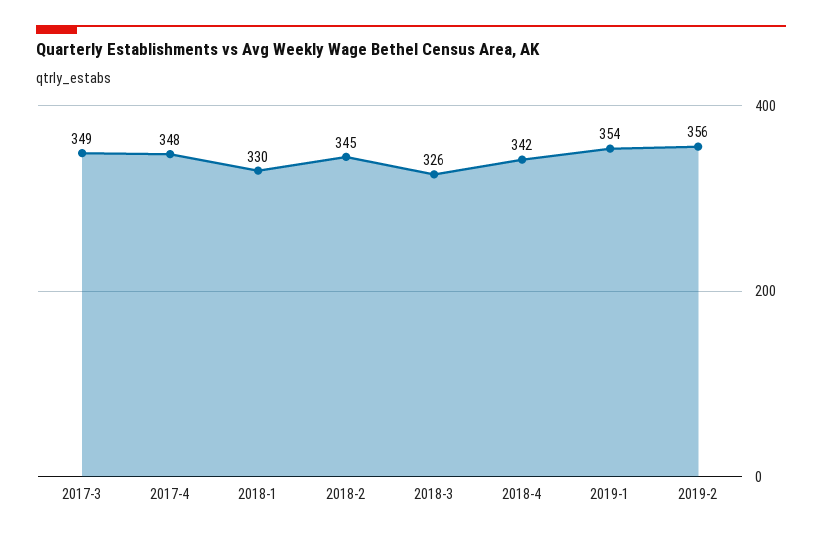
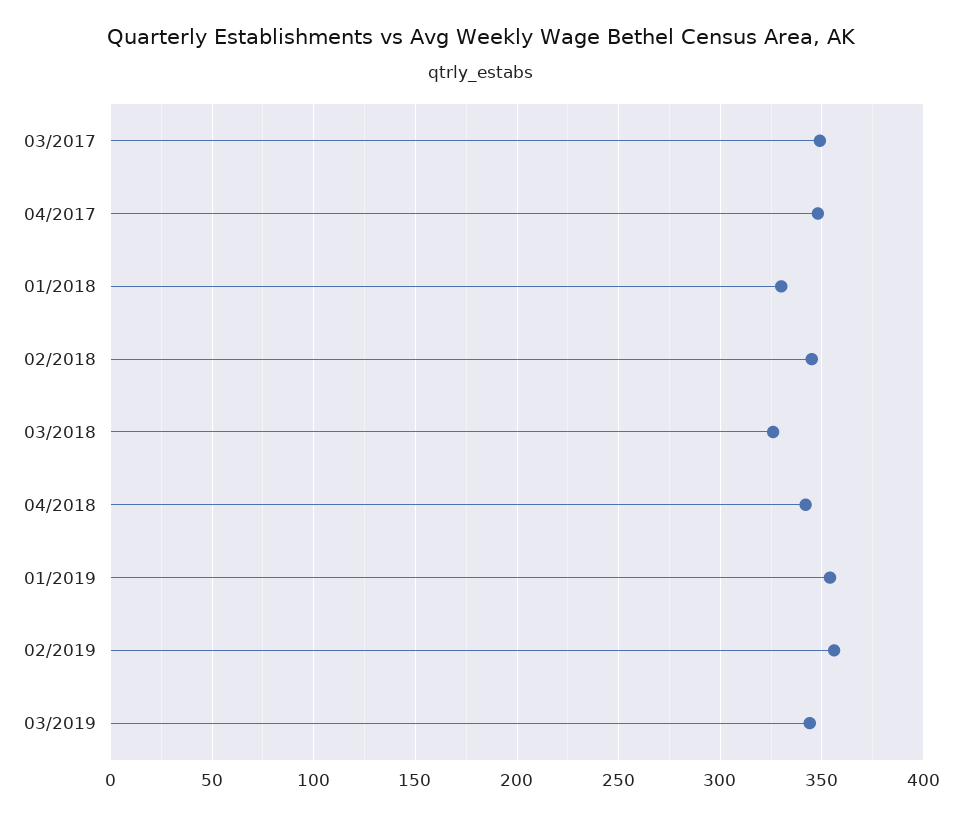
03/2019: none -> 345

